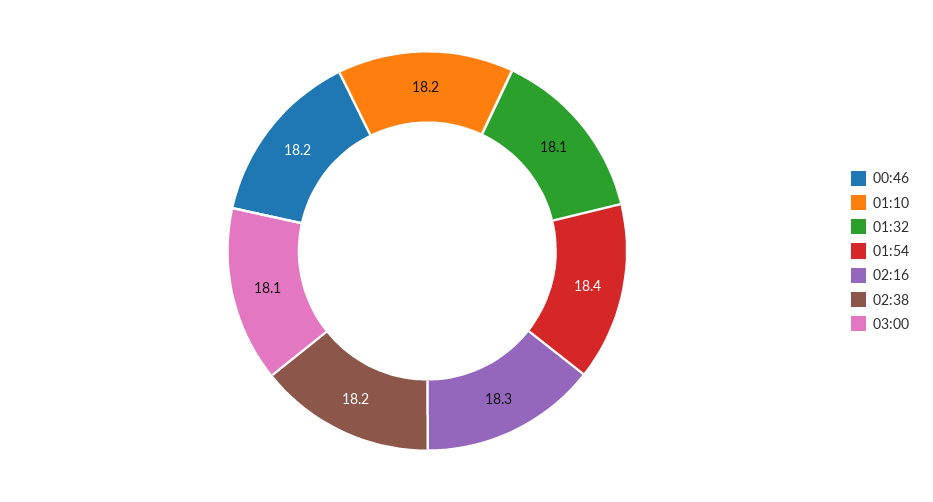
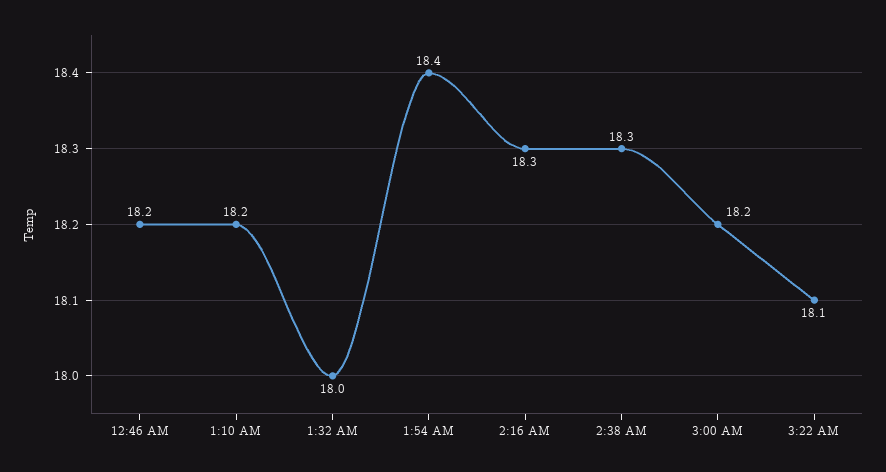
01:32: 18.1 -> 18
02:38: 18.2 -> 18.3
03:00: 18.1 -> 18.2
3:22 AM: none -> 18.1

